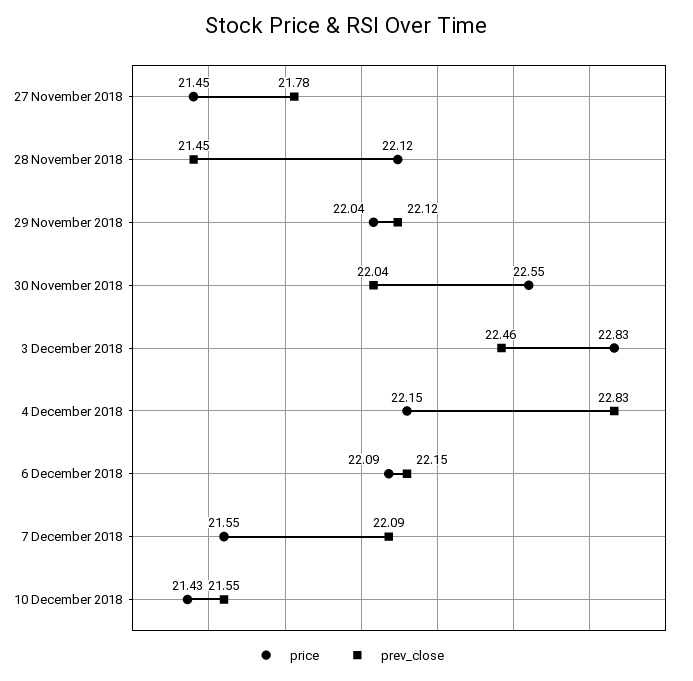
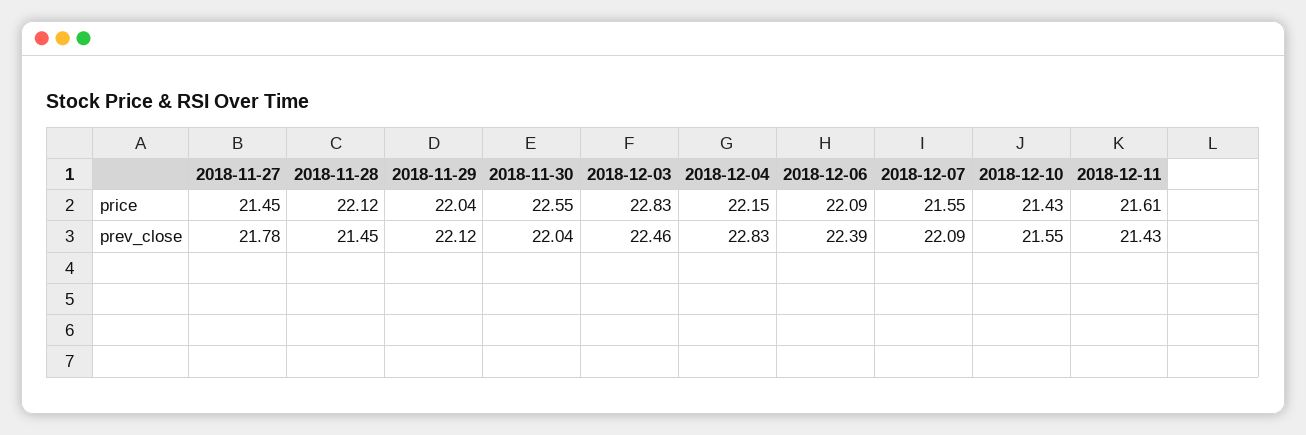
prev_close, 6 December 2018: 22.15 -> 22.39
price, 2018-12-11: none -> 21.61
prev_close, 2018-12-11: none -> 21.43

